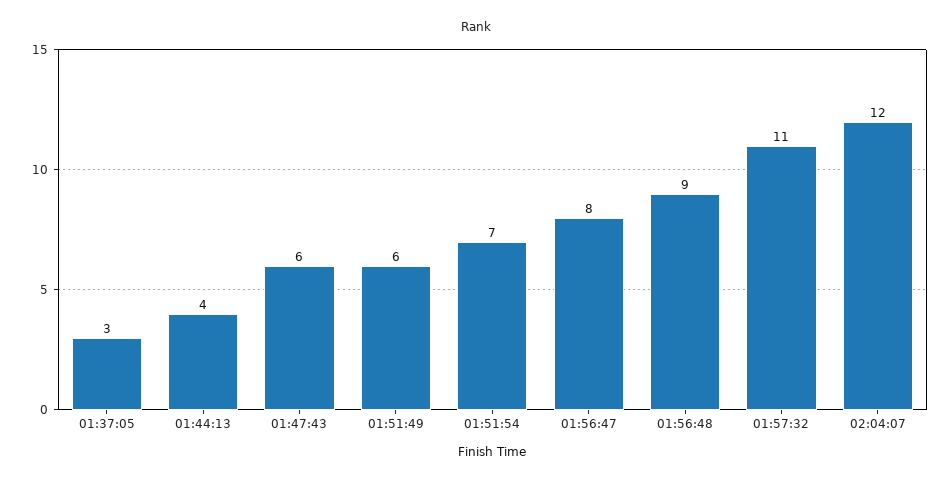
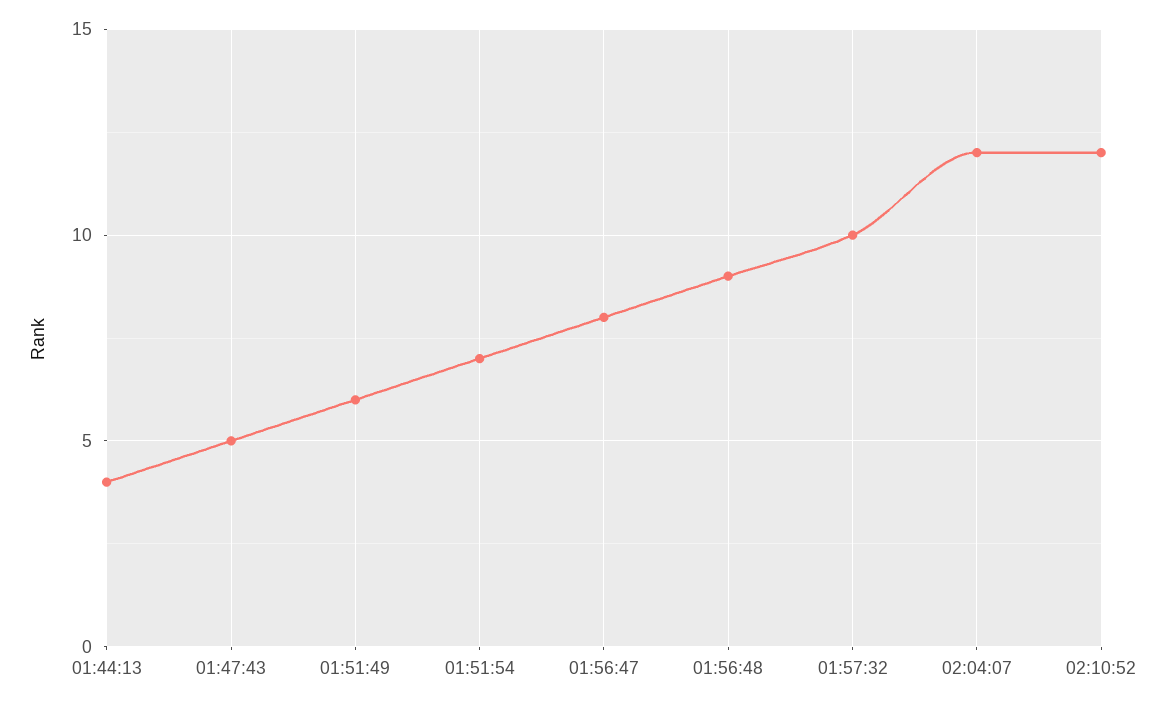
01:37:05: 3 -> none
01:47:43: 6 -> 5
01:57:32: 11 -> 10
02:10:52: none -> 12

